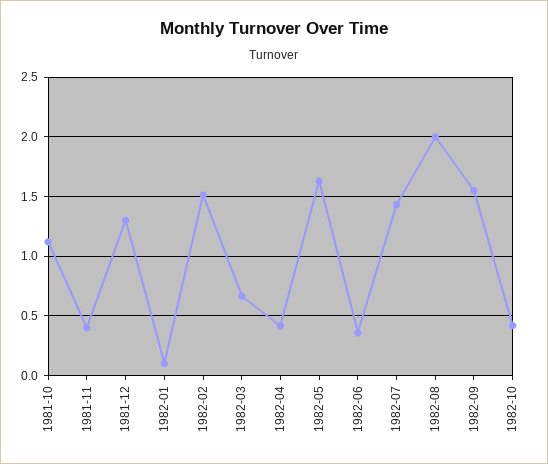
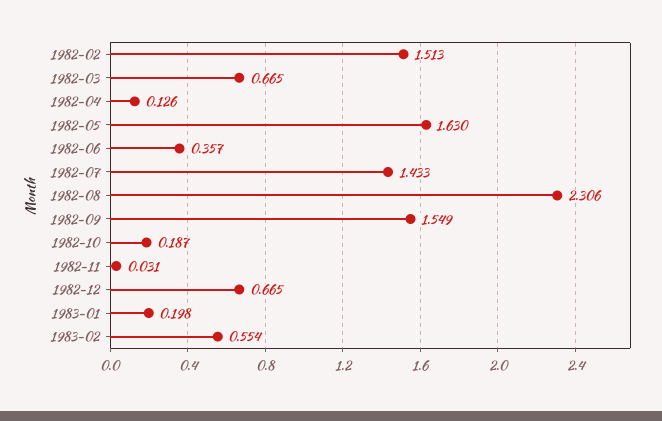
1981-10: 1.1 -> none
1981-11: 0.4 -> none
1981-12: 1.3 -> none
1982-01: 0.1 -> none
1982-04: 0.4 -> 0.126
1982-08: 2 -> 2.306
1982-10: 0.4 -> 0.187
1982-11: none -> 0.031
1982-12: none -> 0.665
1983-01: none -> 0.198
1983-02: none -> 0.554

